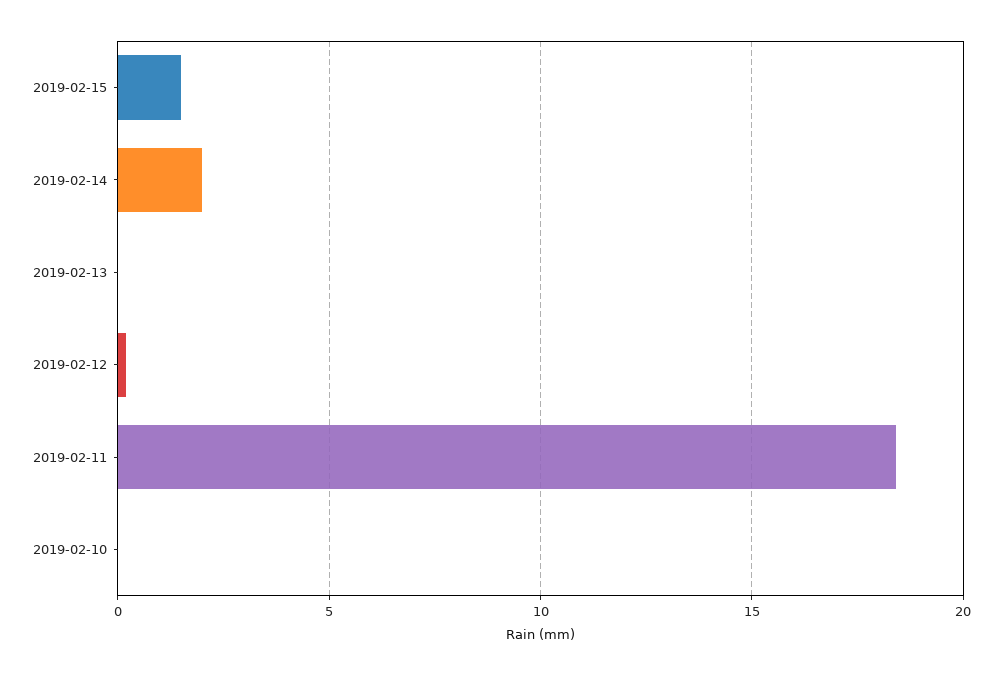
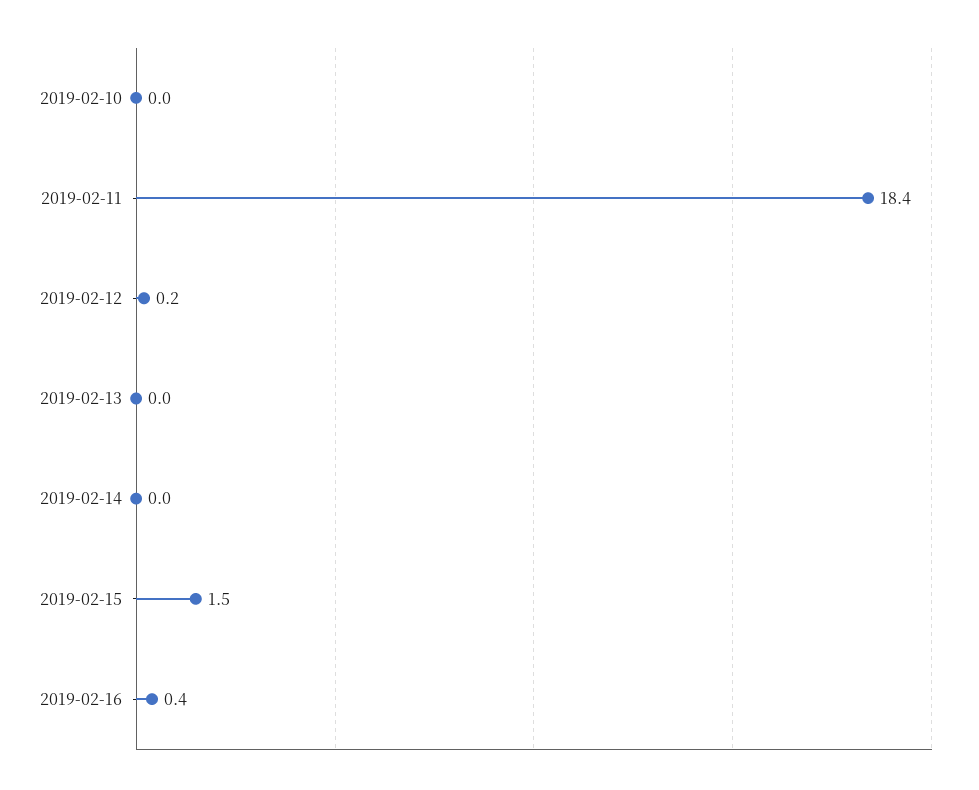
2019-02-14: 2 -> 0
2019-02-16: none -> 0.4

